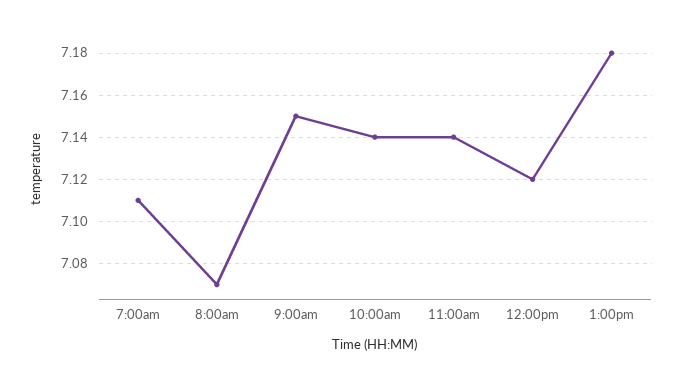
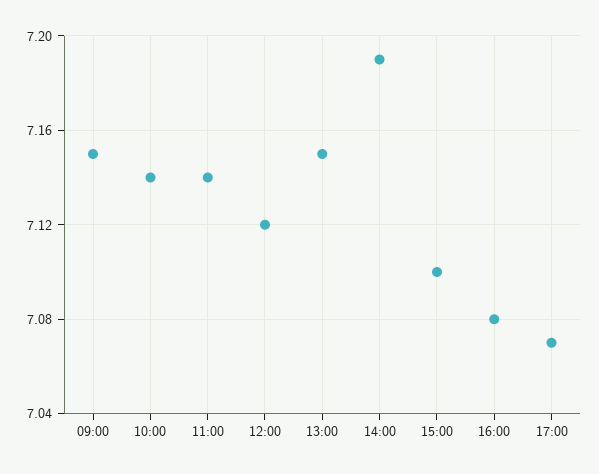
7:00am: 7.11 -> none
8:00am: 7.07 -> none
1:00pm: 7.18 -> 7.15
14:00: none -> 7.19
15:00: none -> 7.1
16:00: none -> 7.08
17:00: none -> 7.07

